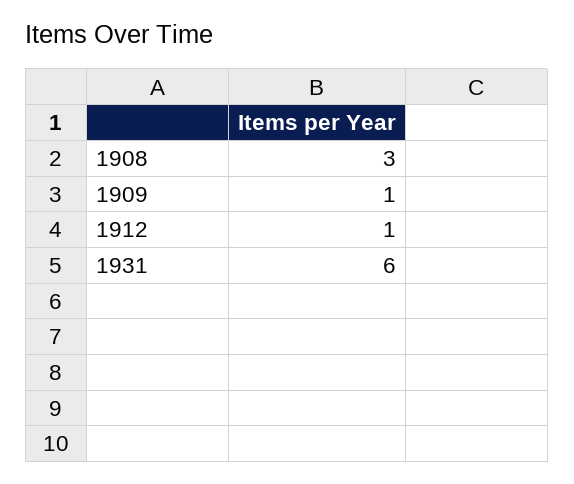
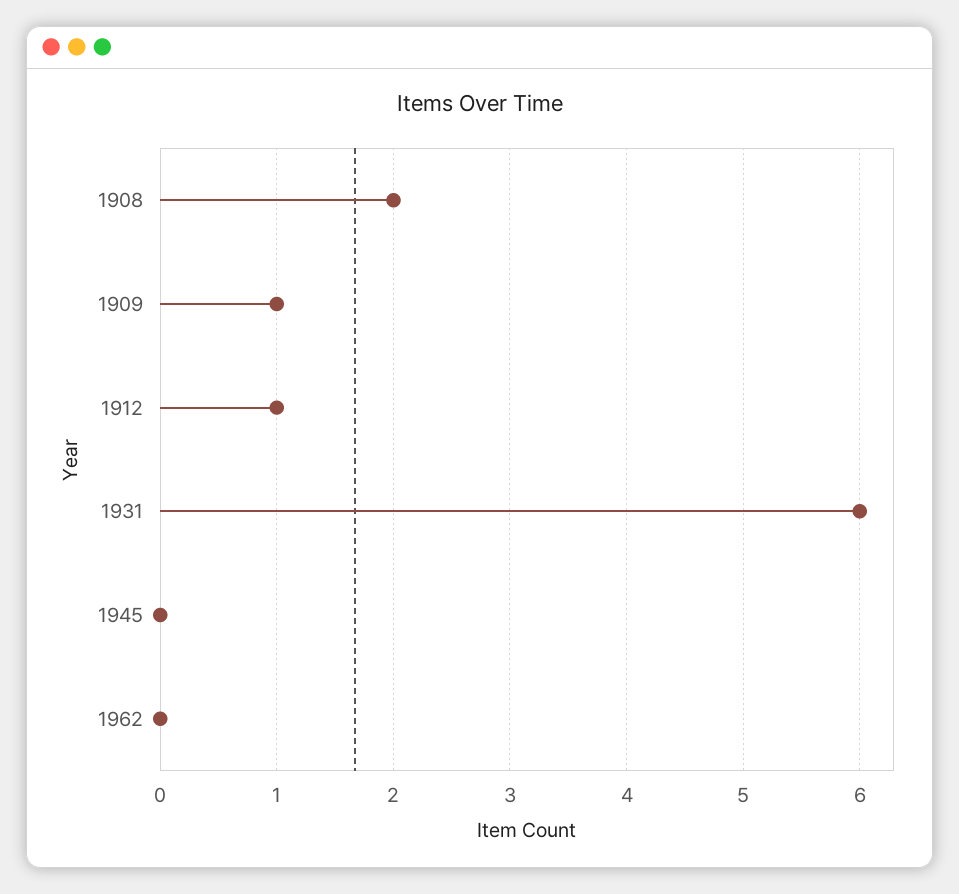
1908: 3 -> 2
1945: none -> 0
1962: none -> 0

